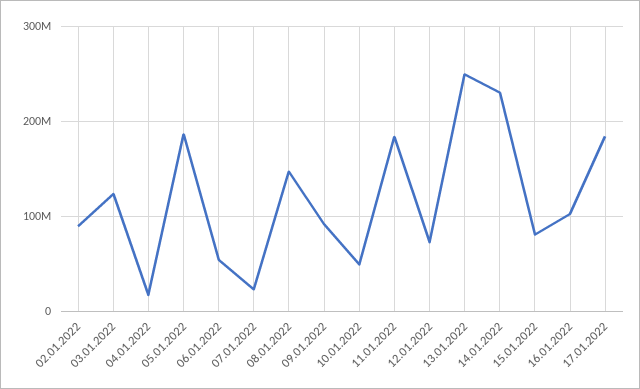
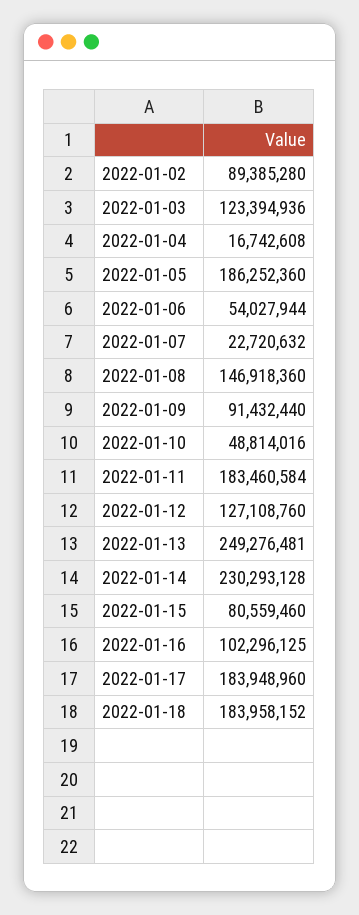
12.01.2022: 70000000 -> 127108760
2022-01-18: none -> 183958152

